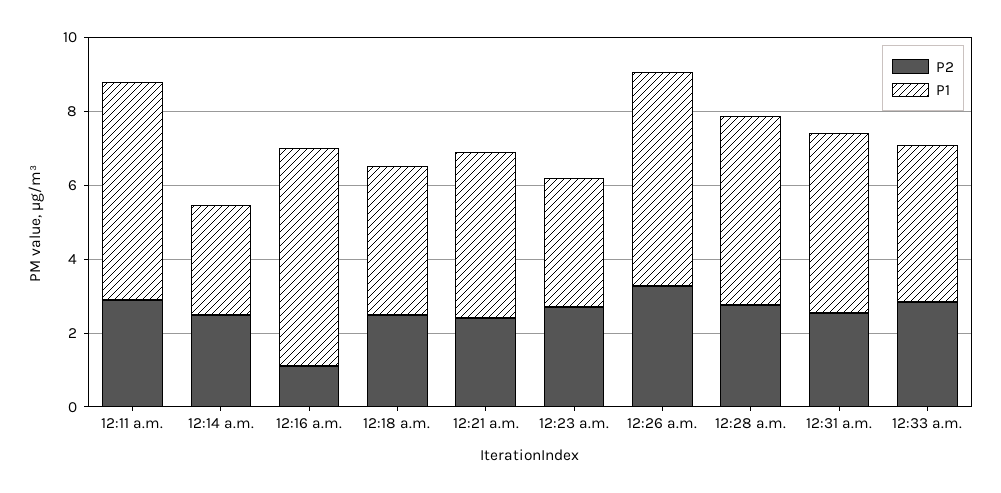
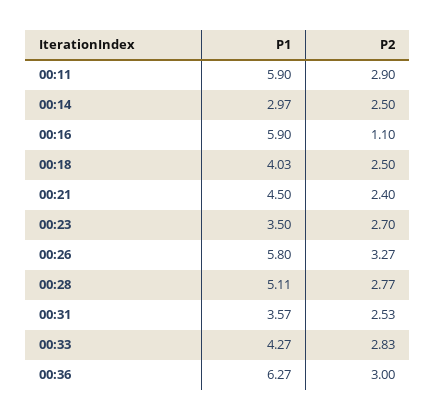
P1, 12:31 a.m.: 5 -> 3.57
P1, 00:36: none -> 6.27
P2, 00:36: none -> 3

